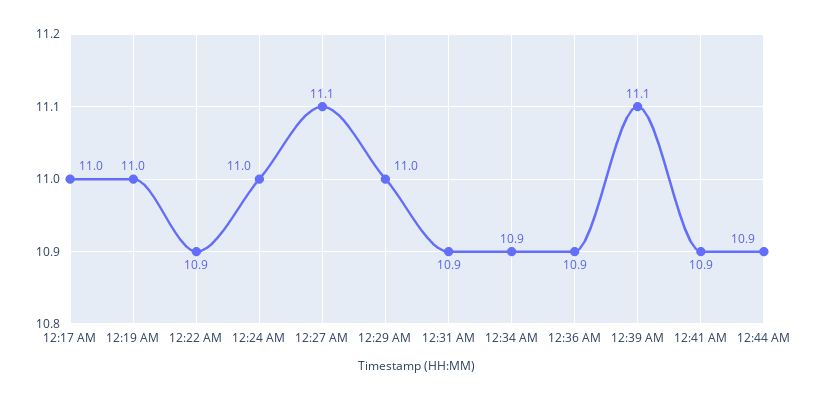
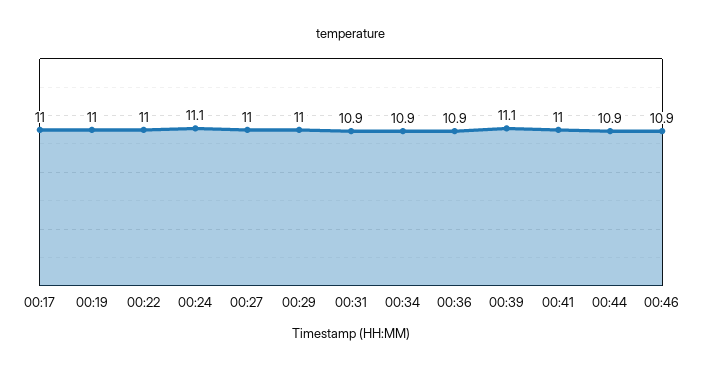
12:22 AM: 10.9 -> 11
12:24 AM: 11 -> 11.1
12:27 AM: 11.1 -> 11
12:41 AM: 10.9 -> 11
00:46: none -> 10.9

